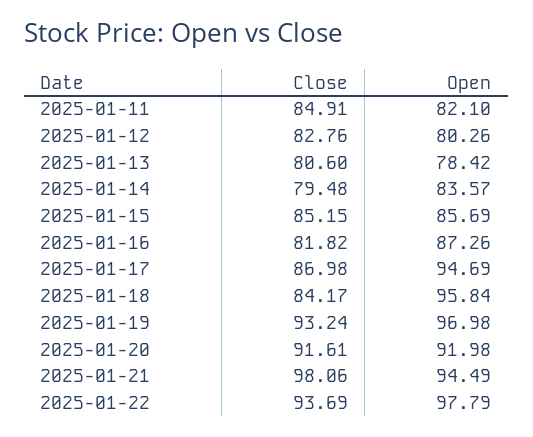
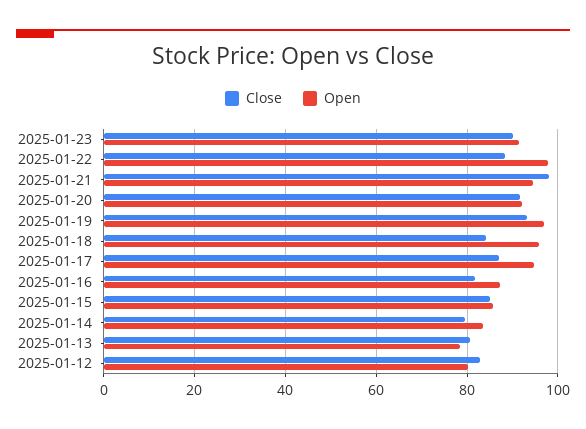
Close, 2025-01-11: 84.91 -> none
Open, 2025-01-11: 82.1 -> none
Close, 2025-01-22: 93.69 -> 88
Close, 2025-01-23: none -> 90
Open, 2025-01-23: none -> 92

